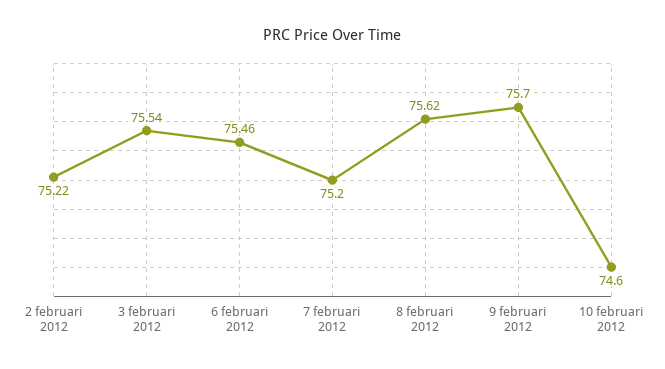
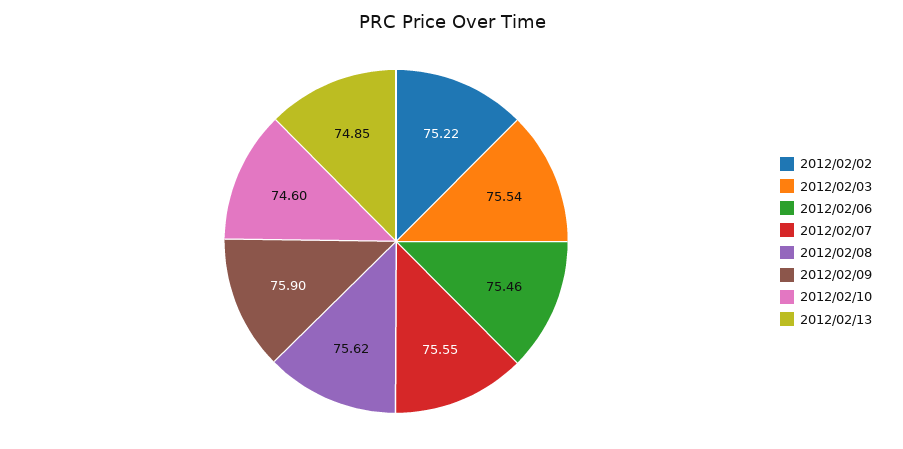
7 februari 2012: 75.2 -> 75.55
9 februari 2012: 75.7 -> 75.9
2012/02/13: none -> 74.85

